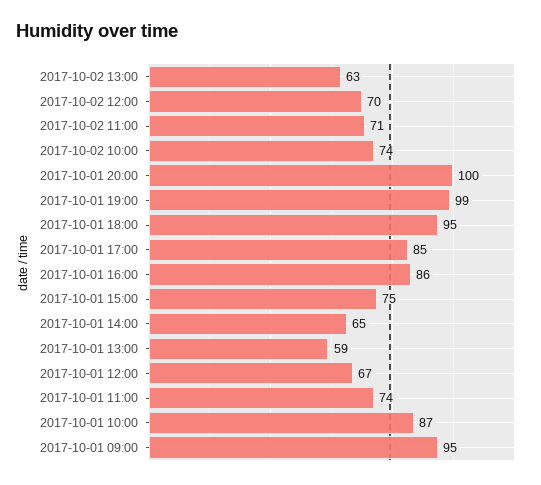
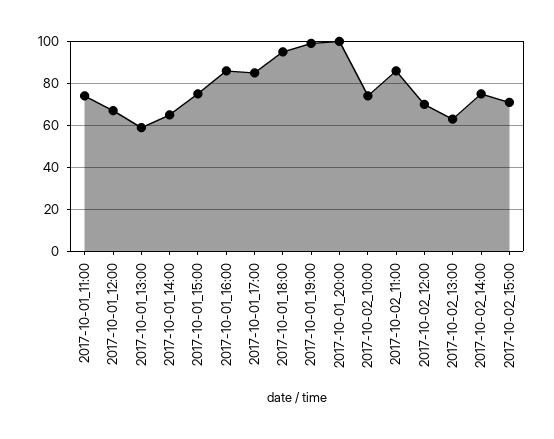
2017-10-02 11:00: 71 -> 85
2017-10-01 10:00: 87 -> none
2017-10-01 09:00: 95 -> none
2017-10-02_14:00: none -> 75
2017-10-02_15:00: none -> 70

